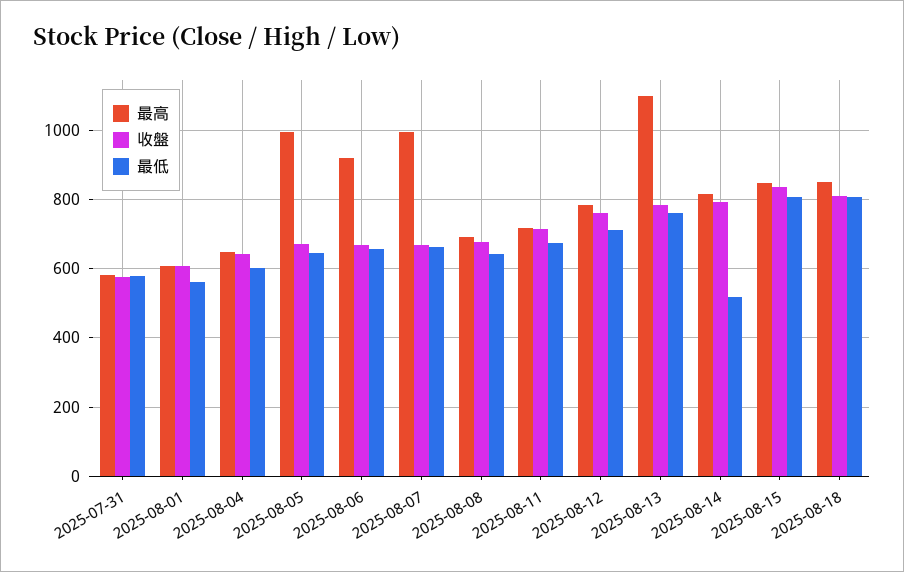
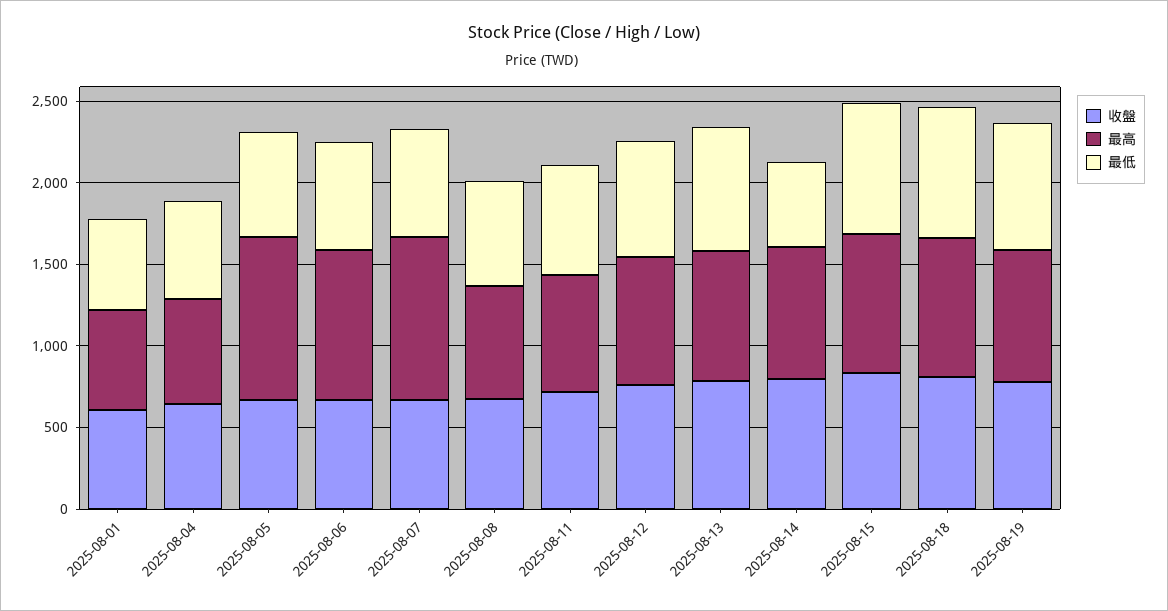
最高, 2025-07-31: 580 -> none
收盤, 2025-07-31: 580 -> none
最低, 2025-07-31: 580 -> none
最高, 2025-08-13: 1100 -> 800
收盤, 2025-08-19: none -> 800
最高, 2025-08-19: none -> 800
最低, 2025-08-19: none -> 800

